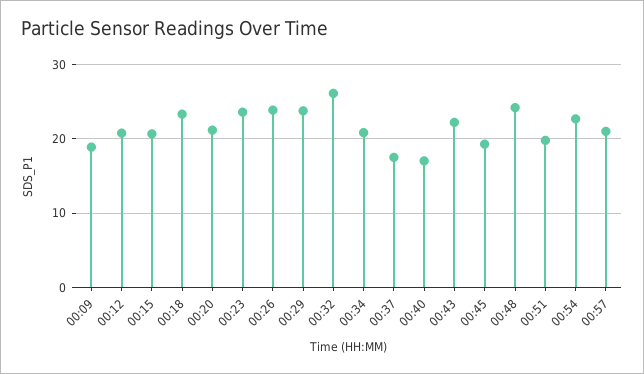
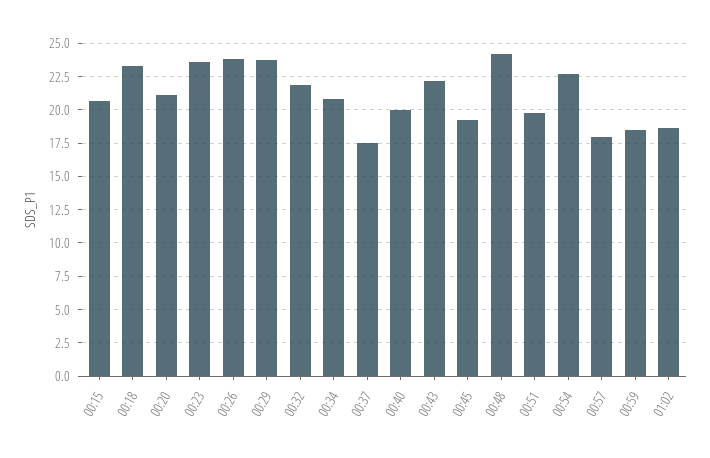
00:09: 19 -> none
00:12: 21 -> none
00:32: 26 -> 22
00:40: 17 -> 20
00:57: 21 -> 18
00:59: none -> 18.5
01:02: none -> 18.5

